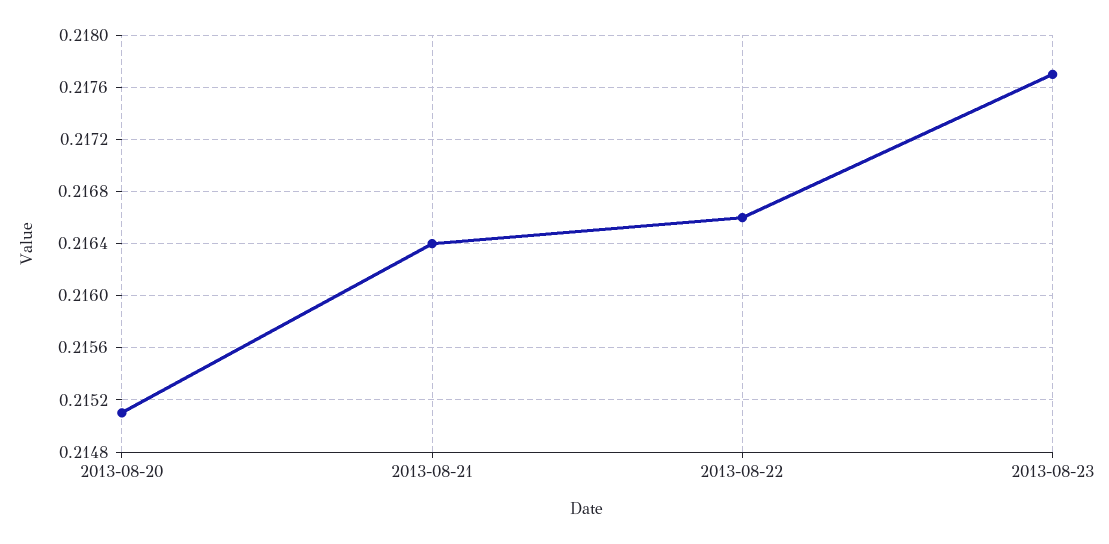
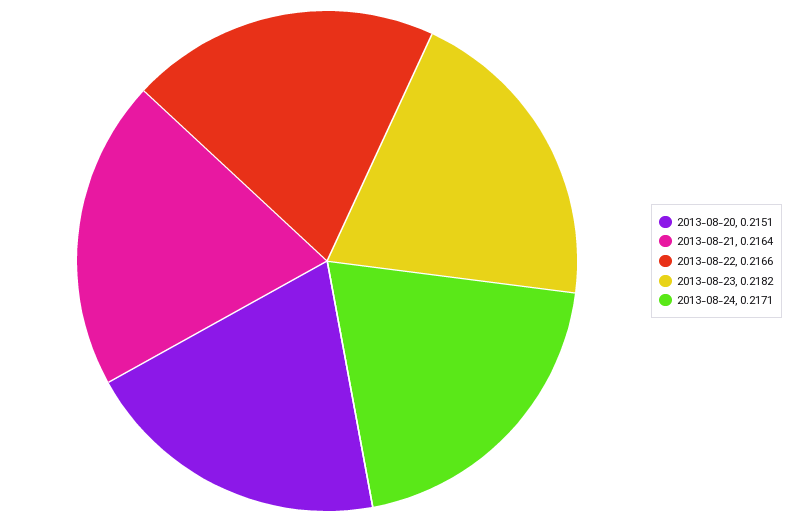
2013-08-23: 0.2177 -> 0.2182
2013-08-24: none -> 0.2171

